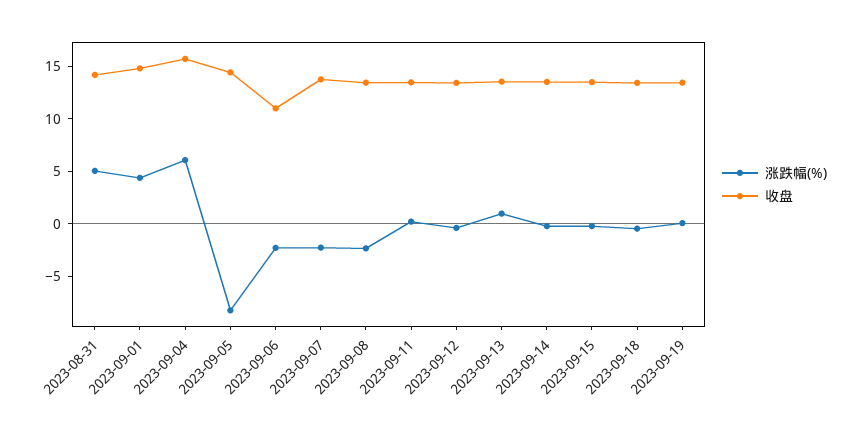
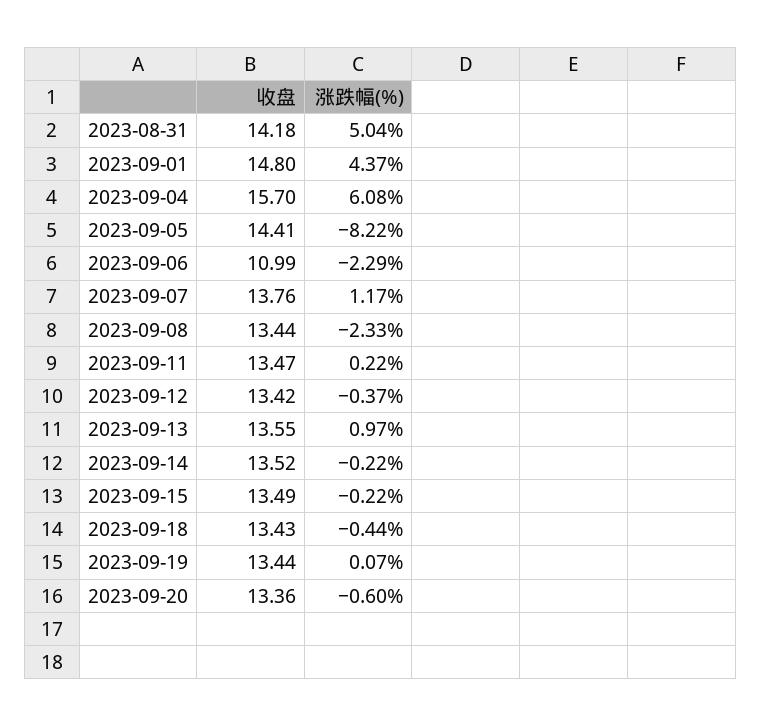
涨跌幅(%), 2023-09-07: -2 -> 1.17
收盘, 2023-09-20: none -> 13.36
涨跌幅(%), 2023-09-20: none -> -0.6

